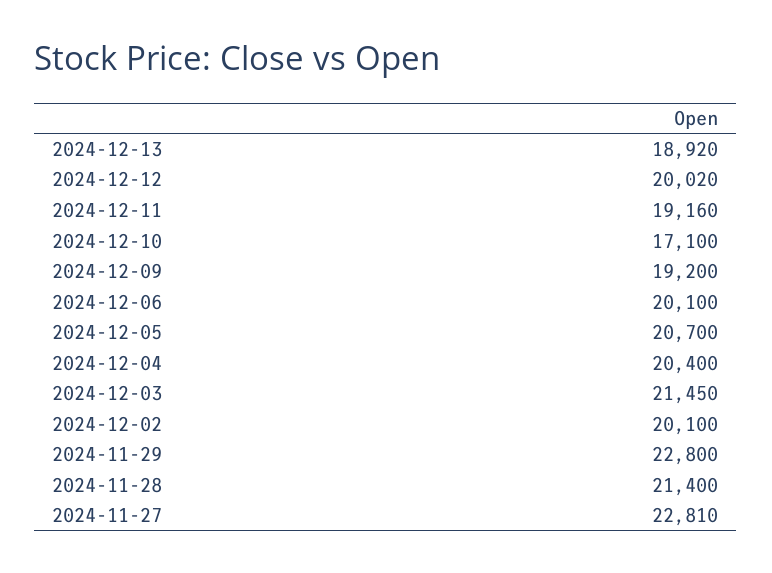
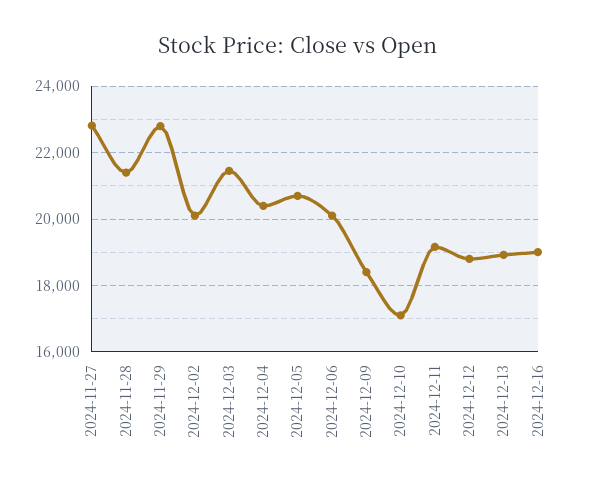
2024-12-12: 20020 -> 18800
2024-12-09: 19200 -> 18400
2024-12-16: none -> 19000

